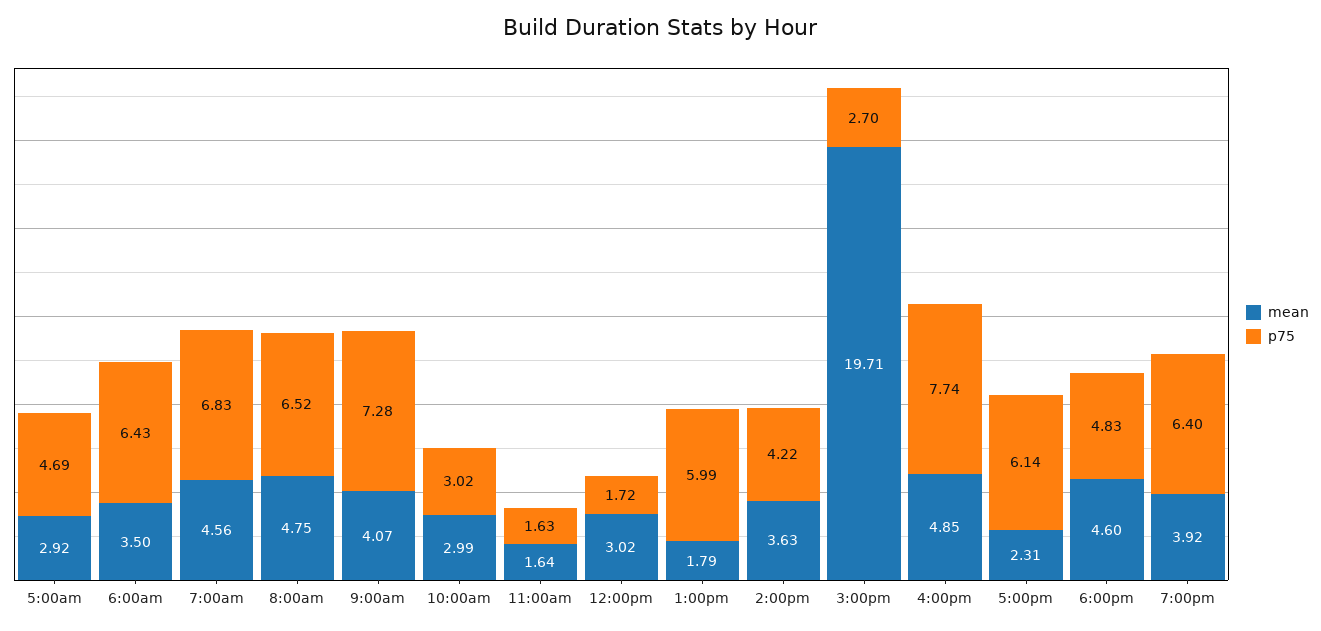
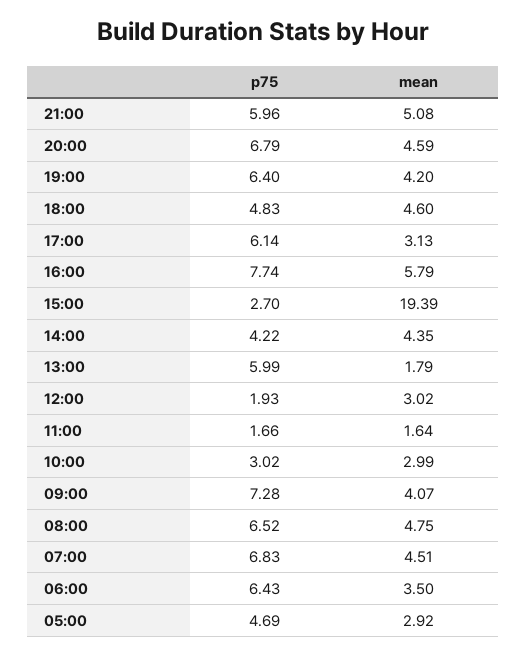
mean, 7:00am: 4.56 -> 4.51
p75, 11:00am: 1.63 -> 1.66
p75, 12:00pm: 1.72 -> 1.93
mean, 2:00pm: 3.63 -> 4.35
mean, 3:00pm: 19.71 -> 19.39
mean, 4:00pm: 4.85 -> 5.79
mean, 5:00pm: 2.31 -> 3.13
mean, 7:00pm: 3.92 -> 4.2
p75, 21:00: none -> 5.96
mean, 21:00: none -> 5.08
p75, 20:00: none -> 6.79
mean, 20:00: none -> 4.59

